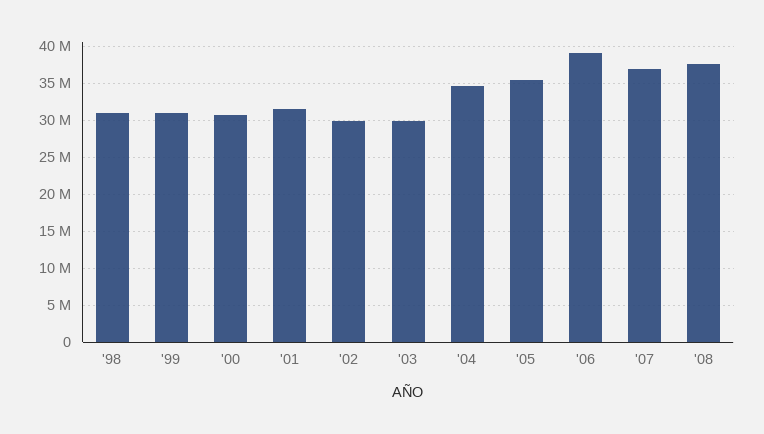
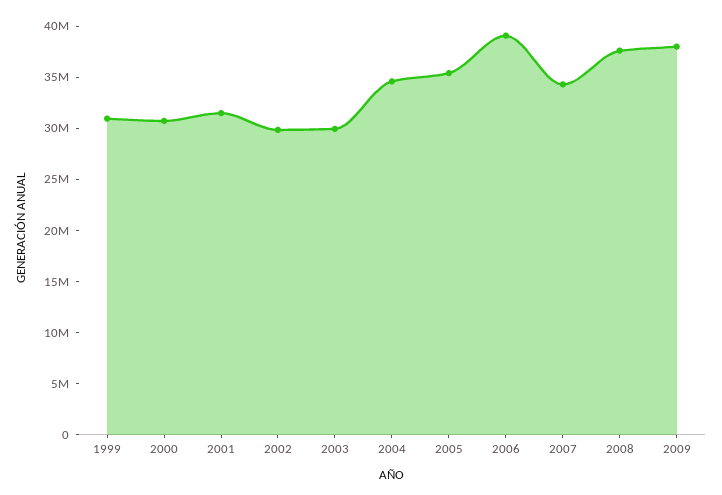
'98: 31000000 -> none
'07: 37000000 -> 34000000
2009: none -> 38000000

